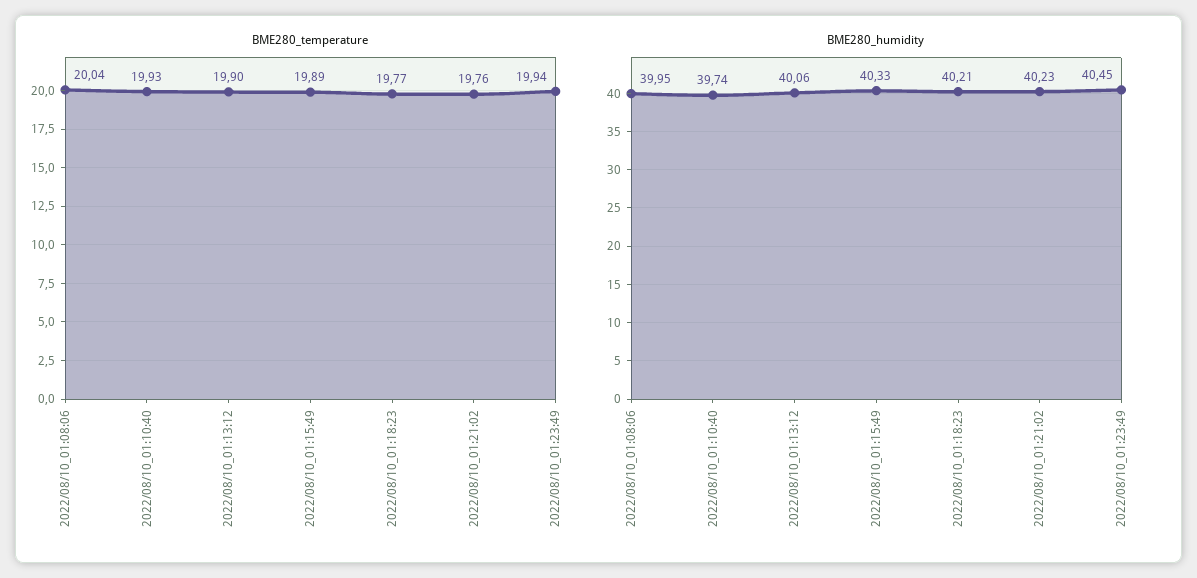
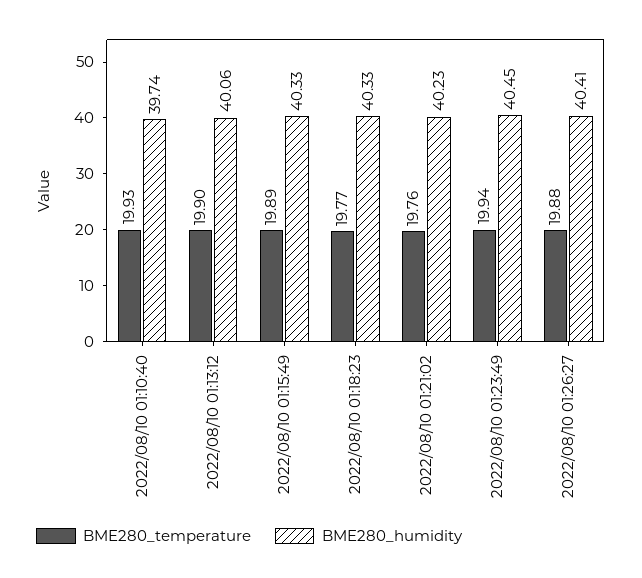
BME280_temperature, 2022/08/10_01:08:06: 20.04 -> none
BME280_humidity, 2022/08/10_01:08:06: 39.95 -> none
BME280_humidity, 2022/08/10_01:18:23: 40.21 -> 40.33
BME280_temperature, 2022/08/10 01:26:27: none -> 19.88
BME280_humidity, 2022/08/10 01:26:27: none -> 40.41

